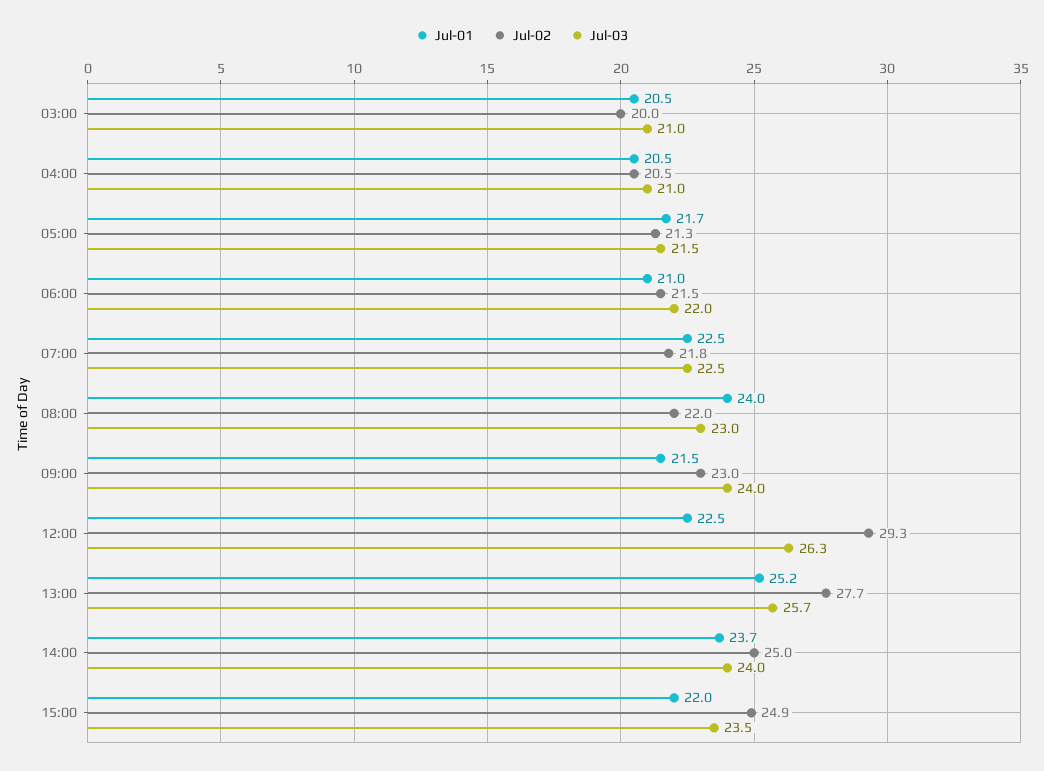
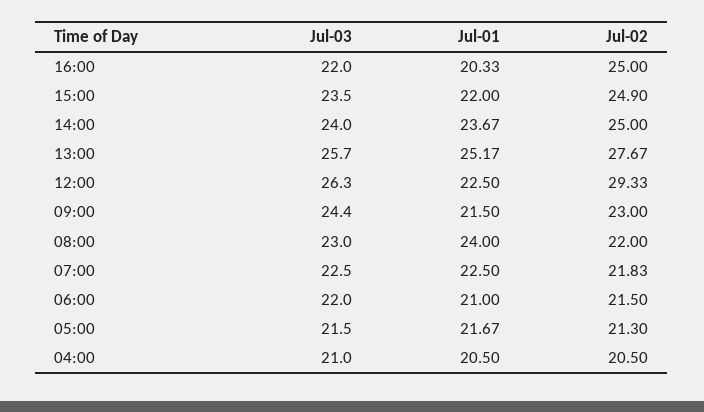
Jul-01, 03:00: 20.5 -> none
Jul-02, 03:00: 20 -> none
Jul-03, 03:00: 21 -> none
Jul-03, 09:00: 24 -> 24.4
Jul-03, 16:00: none -> 22
Jul-01, 16:00: none -> 20.33
Jul-02, 16:00: none -> 25

